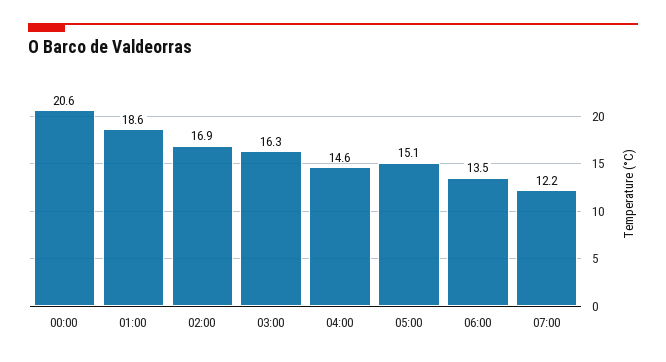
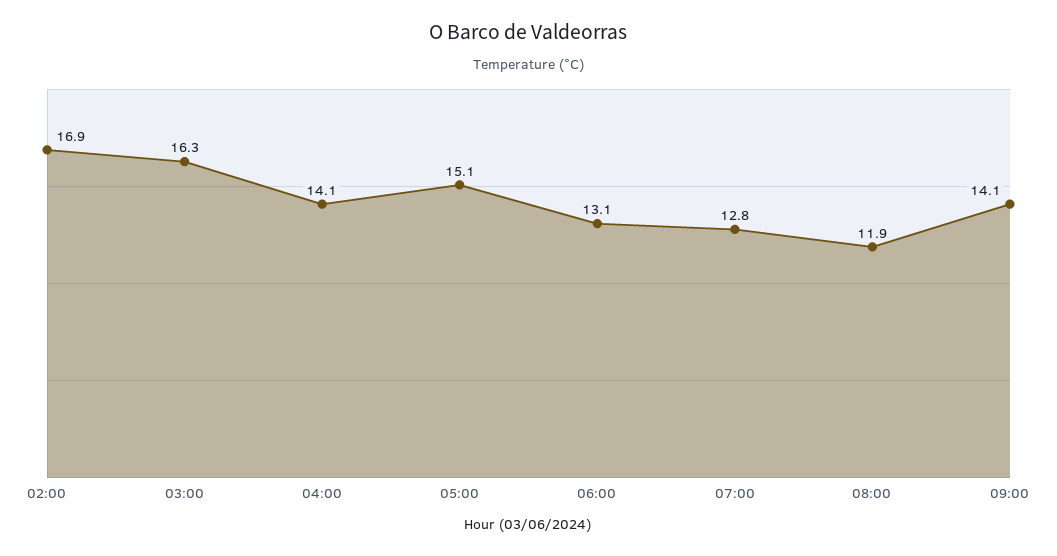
00:00: 20.6 -> none
01:00: 18.6 -> none
04:00: 14.6 -> 14.1
06:00: 13.5 -> 13.1
07:00: 12.2 -> 12.8
08:00: none -> 11.9
09:00: none -> 14.1

